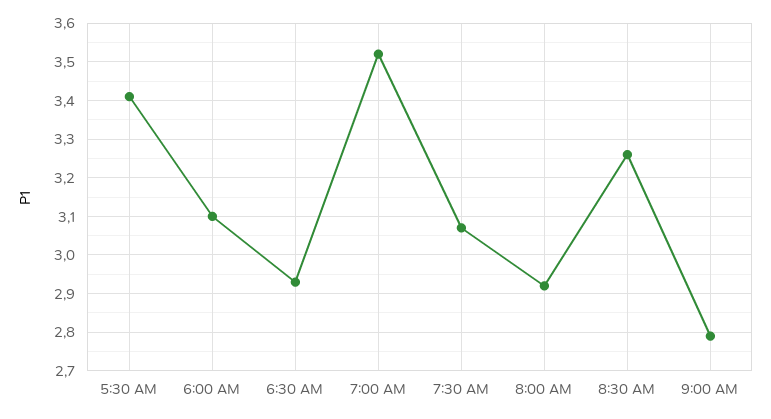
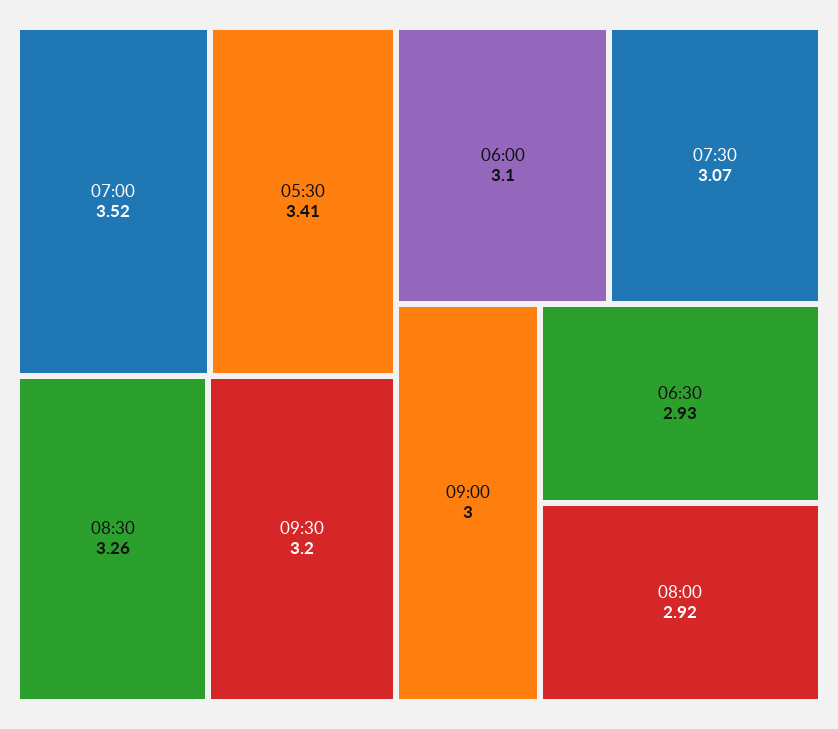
9:00 AM: 2.8 -> 3
09:30: none -> 3.2

